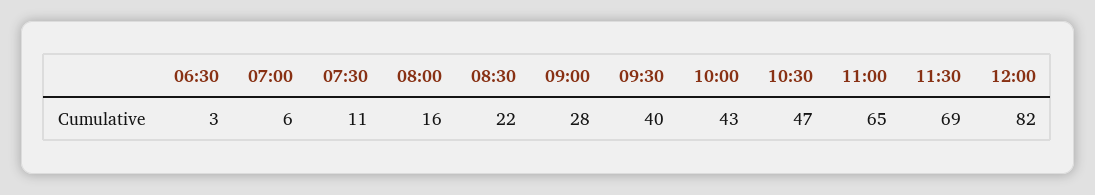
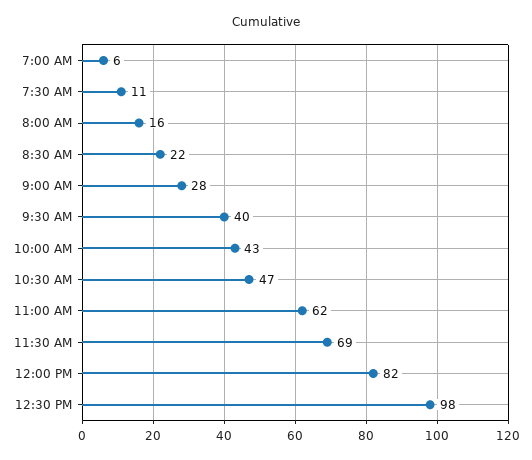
06:30: 3 -> none
11:00: 65 -> 62
12:30 PM: none -> 98

